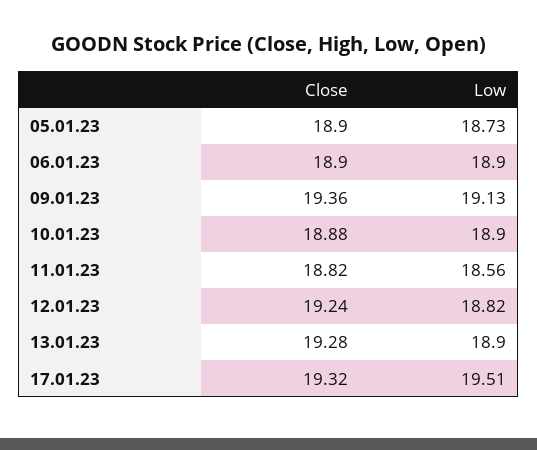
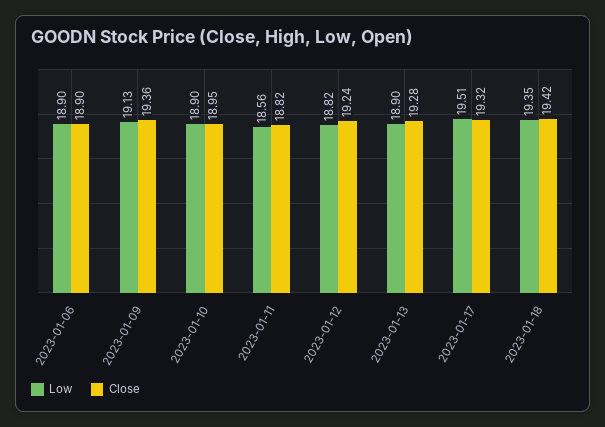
Close, 05.01.23: 18.9 -> none
Low, 05.01.23: 18.73 -> none
Close, 10.01.23: 18.88 -> 18.95
Low, 2023-01-18: none -> 19.35
Close, 2023-01-18: none -> 19.42

